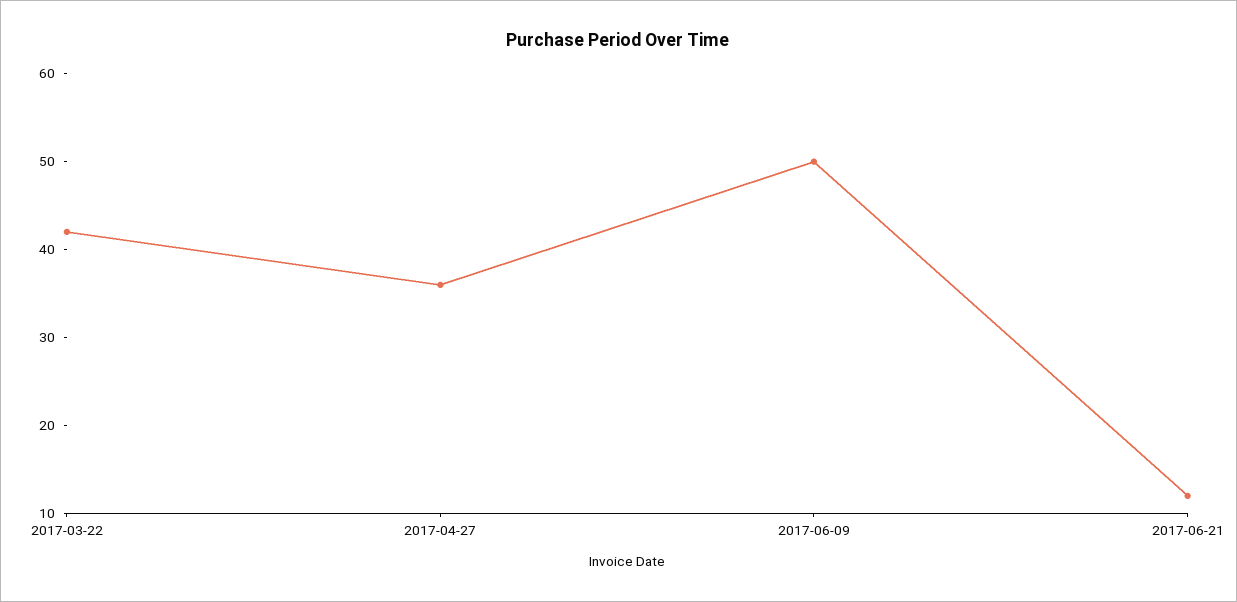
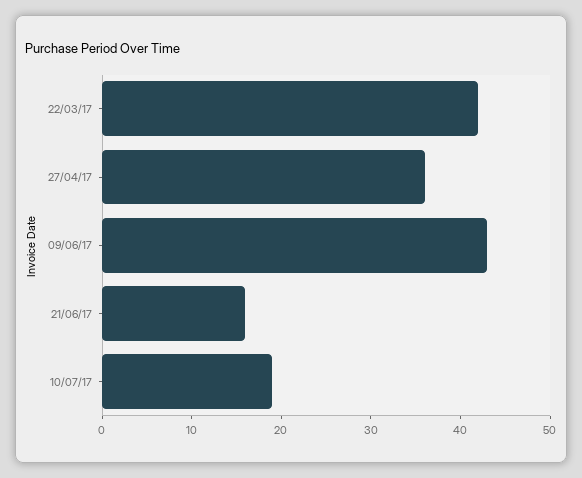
2017-06-09: 50 -> 43
2017-06-21: 12 -> 16
10/07/17: none -> 19

